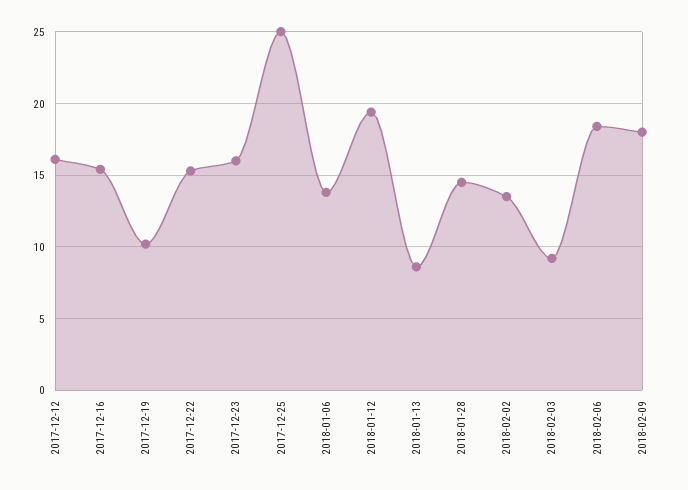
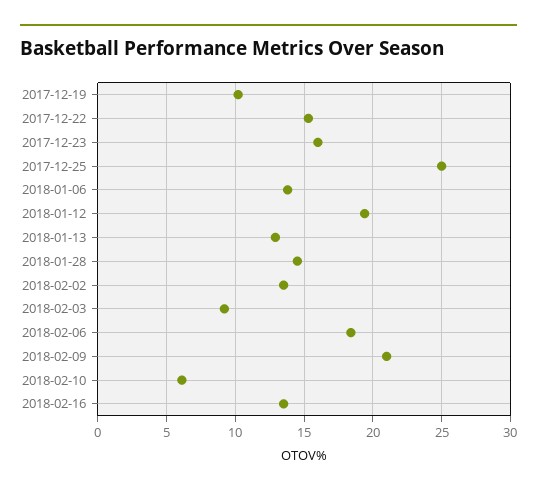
2017-12-12: 16 -> none
2017-12-16: 15.5 -> none
2018-01-13: 8.5 -> 13
2018-02-09: 18 -> 21
2018-02-10: none -> 6
2018-02-16: none -> 13.5

